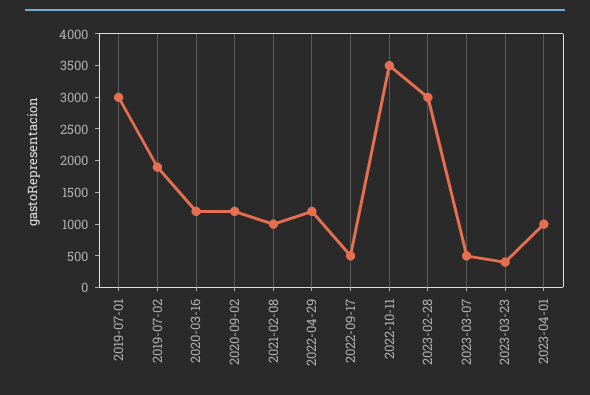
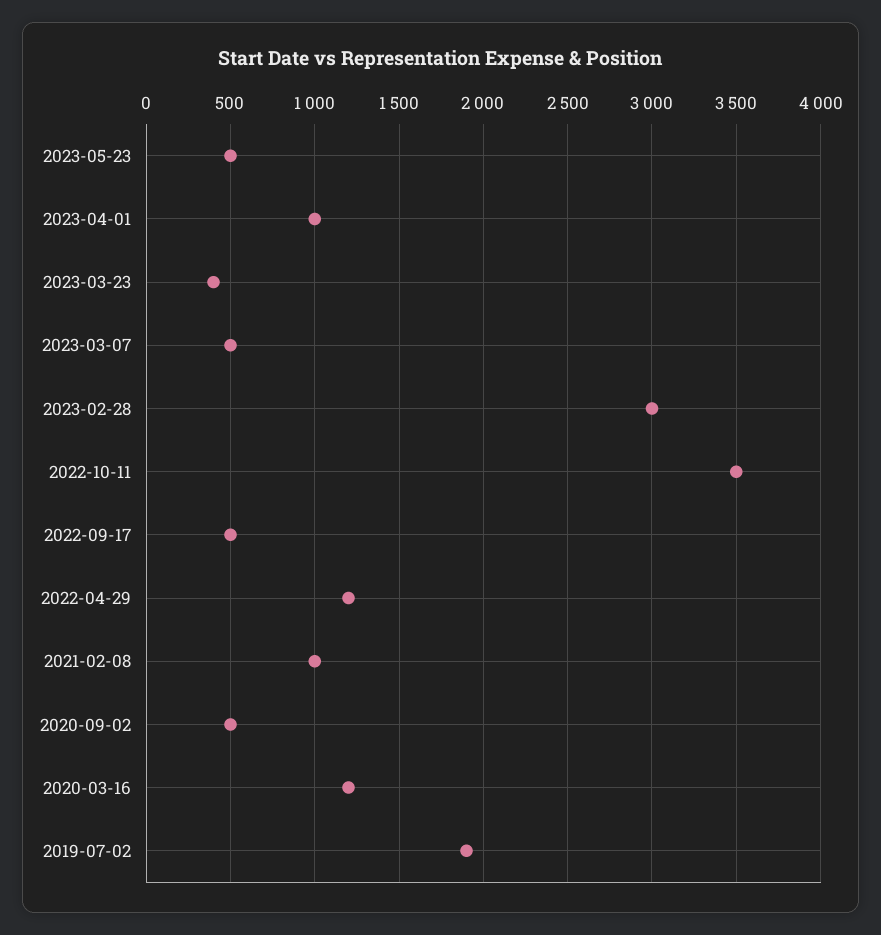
2019-07-01: 3000 -> none
2020-09-02: 1250 -> 500
2023-05-23: none -> 500

